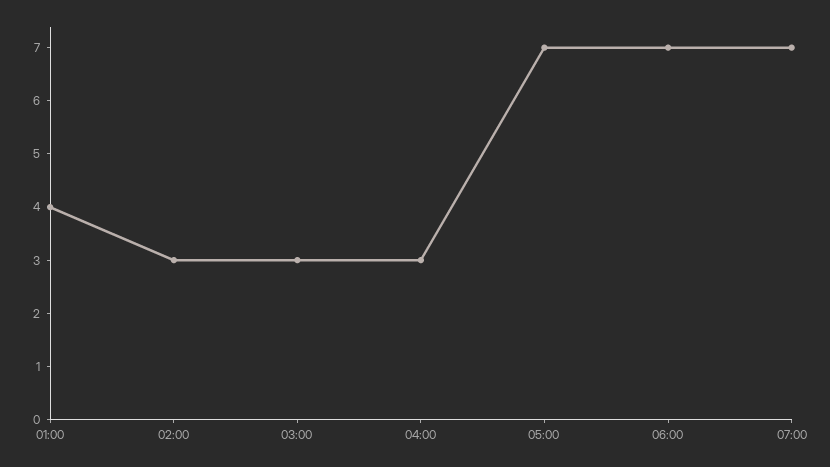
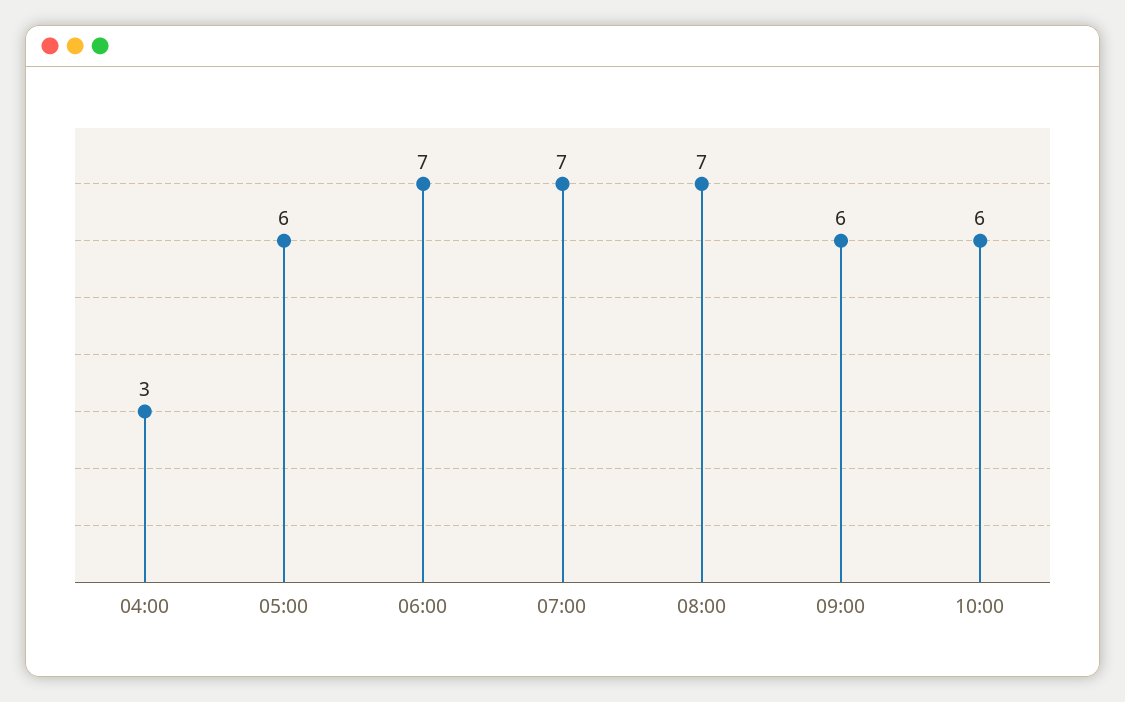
01:00: 4 -> none
02:00: 3 -> none
03:00: 3 -> none
05:00: 7 -> 6
08:00: none -> 7
09:00: none -> 6
10:00: none -> 6

